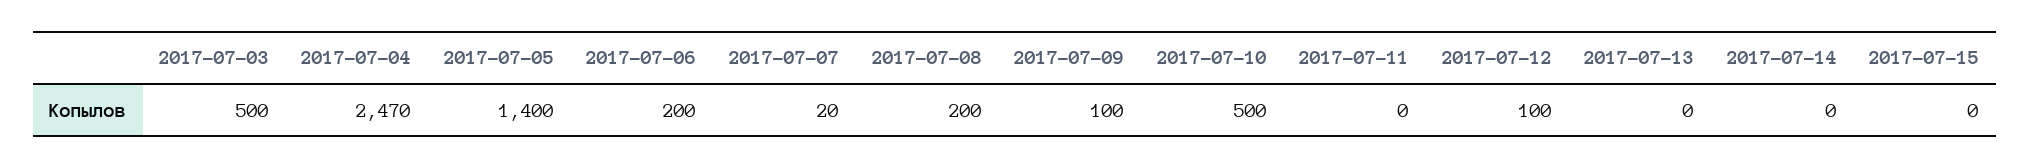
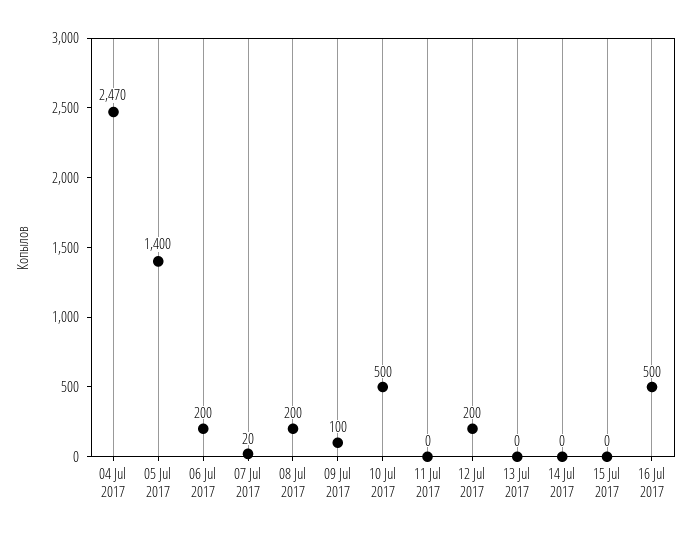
2017-07-03: 500 -> none
2017-07-12: 100 -> 200
16 Jul 2017: none -> 500

